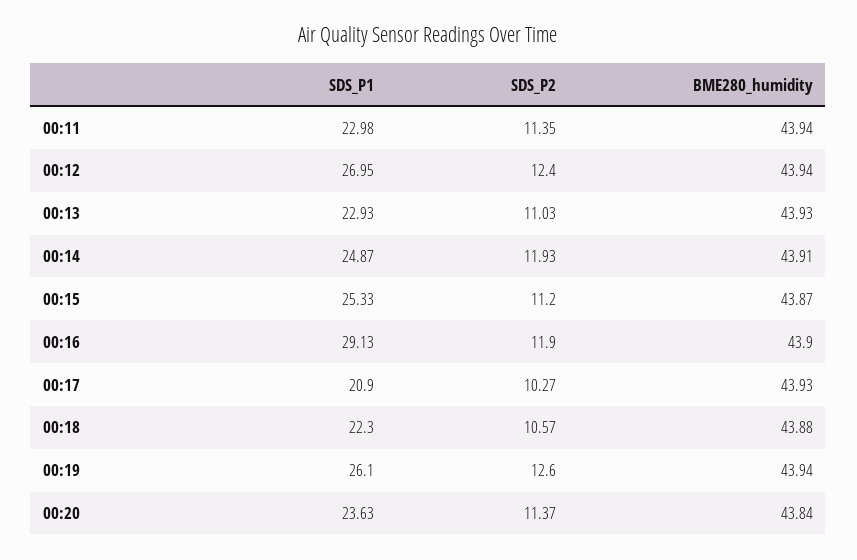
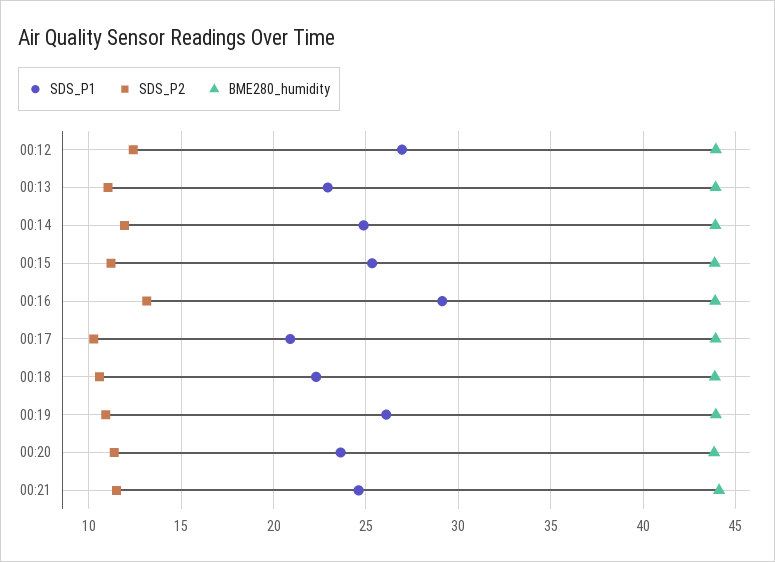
SDS_P1, 00:11: 22.98 -> none
SDS_P2, 00:11: 11.35 -> none
BME280_humidity, 00:11: 43.94 -> none
SDS_P2, 00:16: 11.9 -> 13
SDS_P2, 00:19: 12.6 -> 11
SDS_P1, 00:21: none -> 24.5
SDS_P2, 00:21: none -> 11.5
BME280_humidity, 00:21: none -> 44

